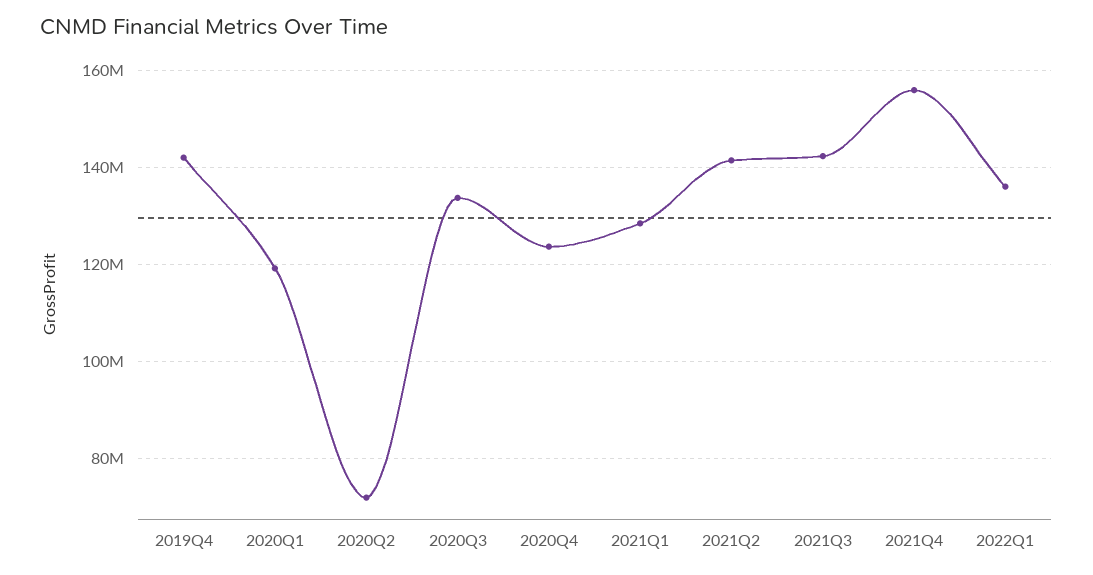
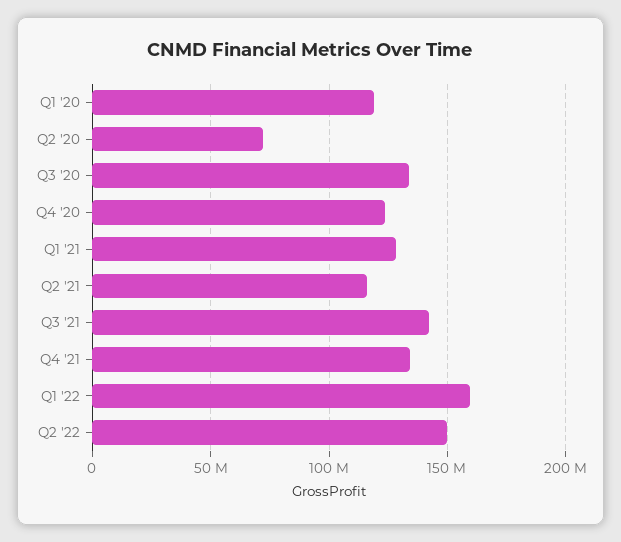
2019Q4: 142000000 -> none
2021Q2: 142000000 -> 115000000
2021Q4: 156000000 -> 135000000
2022Q1: 136000000 -> 160000000
Q2 '22: none -> 150000000

